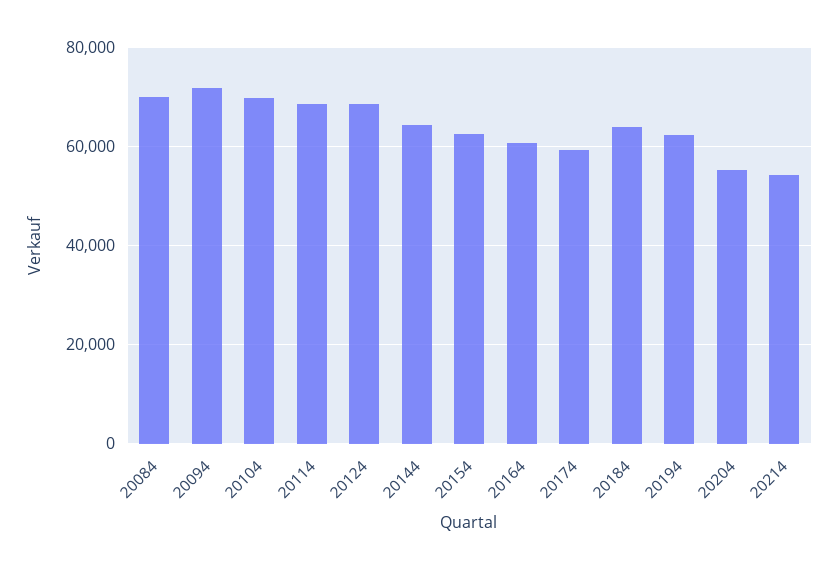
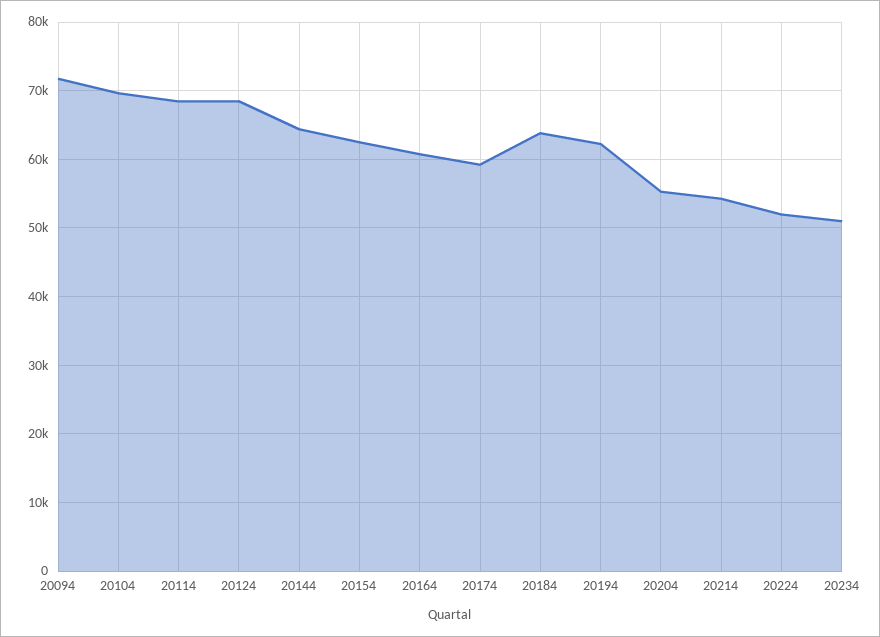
20084: 70000 -> none
20224: none -> 52000
20234: none -> 51000

